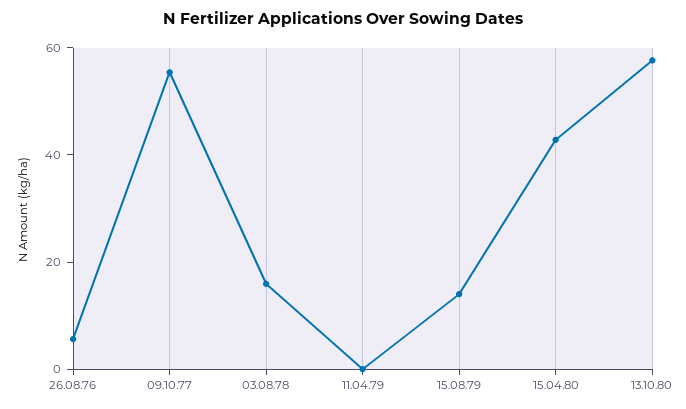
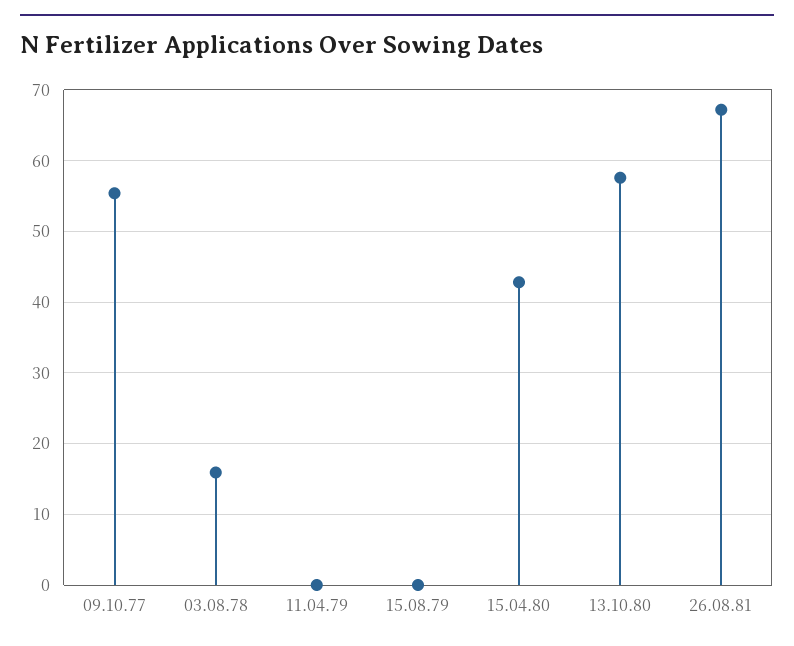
26.08.76: 5 -> none
15.08.79: 15 -> 0
26.08.81: none -> 67

